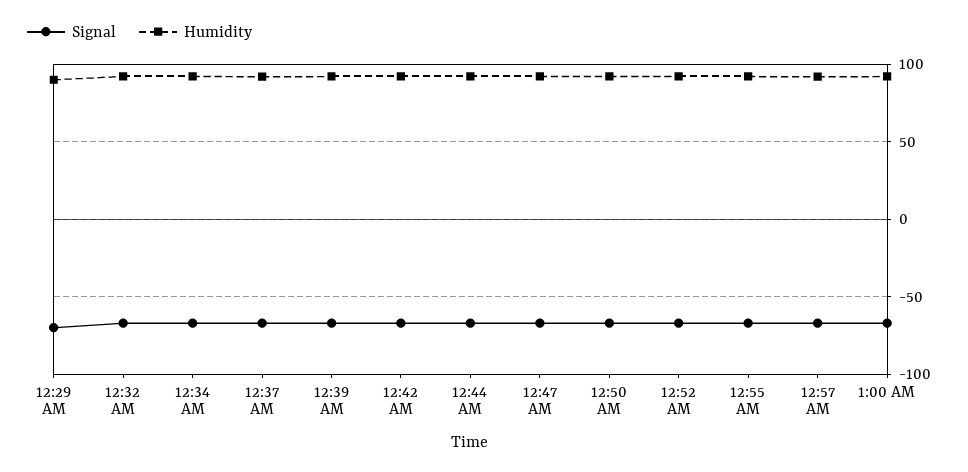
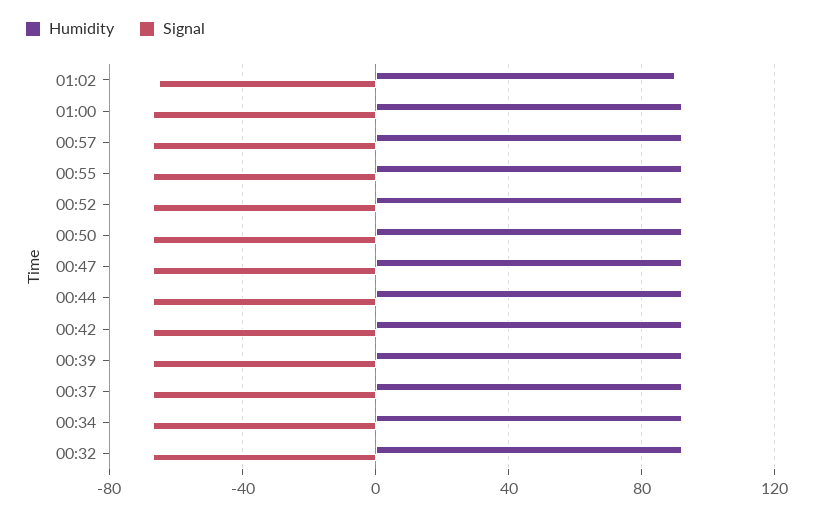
Signal, 12:29 AM: -70 -> none
Humidity, 12:29 AM: 90 -> none
Humidity, 01:02: none -> 90
Signal, 01:02: none -> -65

